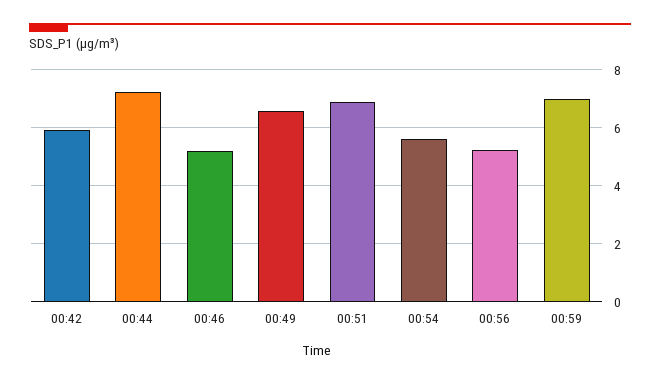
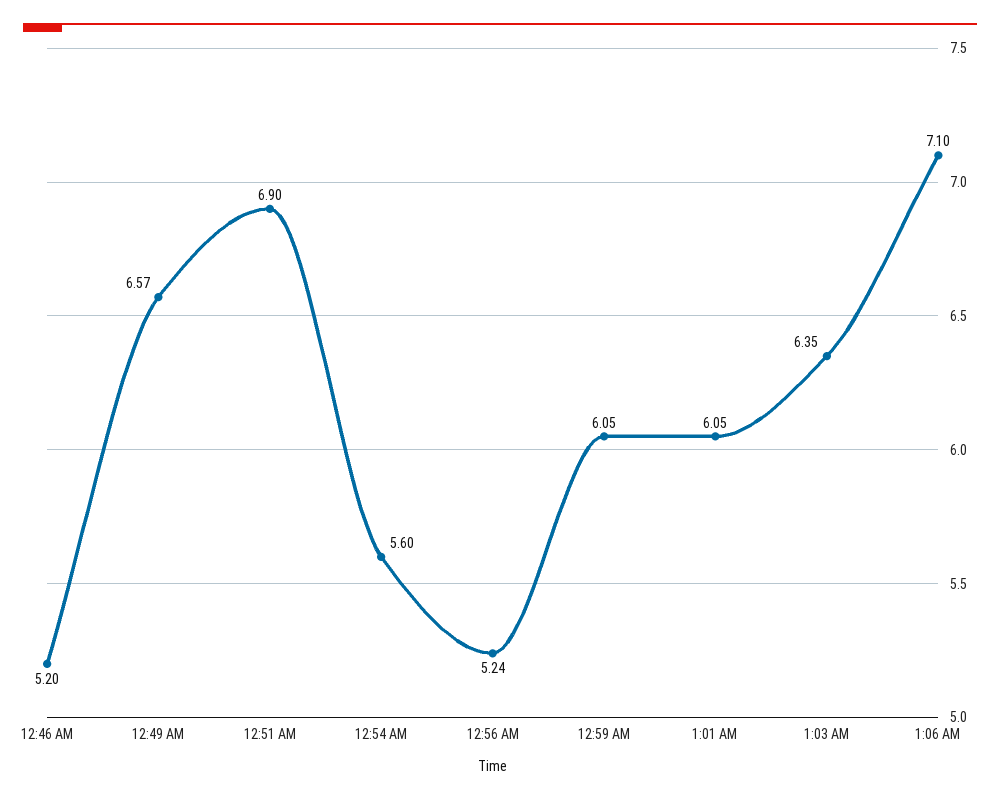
00:42: 6 -> none
00:44: 7.25 -> none
00:59: 7 -> 6.05
1:01 AM: none -> 6.05
1:03 AM: none -> 6.35
1:06 AM: none -> 7.1

